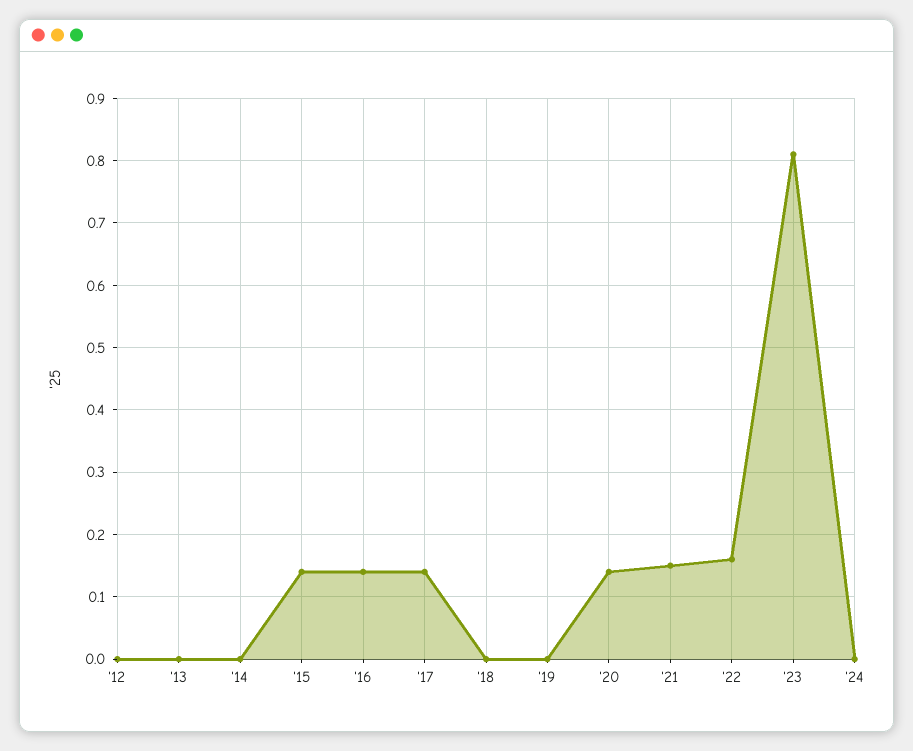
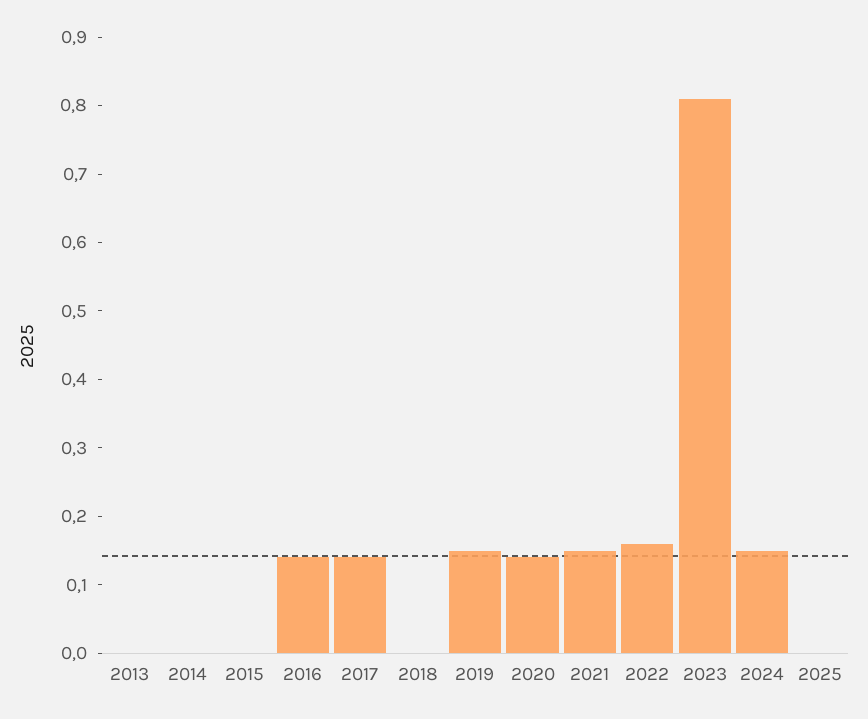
'12: 0 -> none
'15: 0.14 -> 0
'19: 0 -> 0.15
'24: 0 -> 0.15
2025: none -> 0

